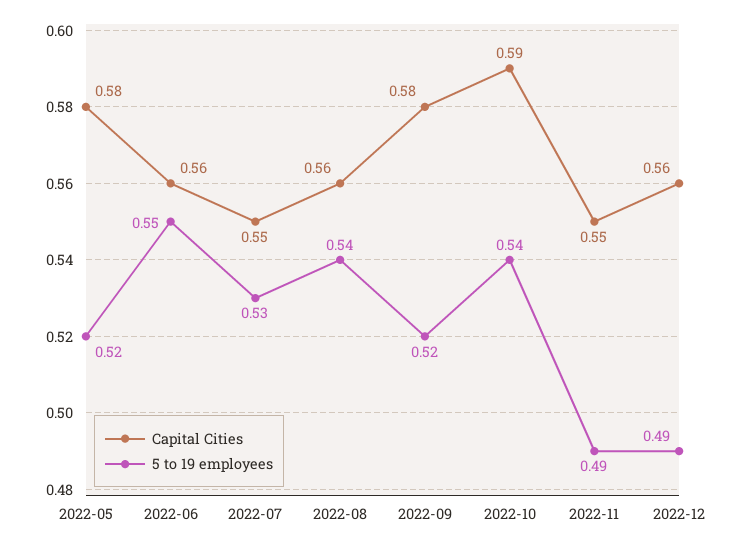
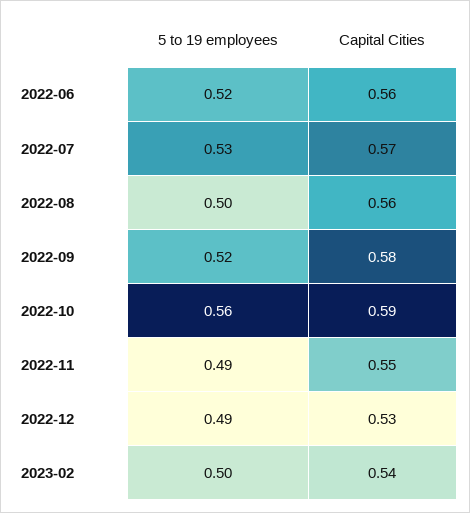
Capital Cities, 2022-05: 0.58 -> none
5 to 19 employees, 2022-05: 0.52 -> none
5 to 19 employees, 2022-06: 0.55 -> 0.52
Capital Cities, 2022-07: 0.55 -> 0.57
5 to 19 employees, 2022-08: 0.54 -> 0.5
5 to 19 employees, 2022-10: 0.54 -> 0.56
Capital Cities, 2022-12: 0.56 -> 0.53
5 to 19 employees, 2023-02: none -> 0.5
Capital Cities, 2023-02: none -> 0.54

